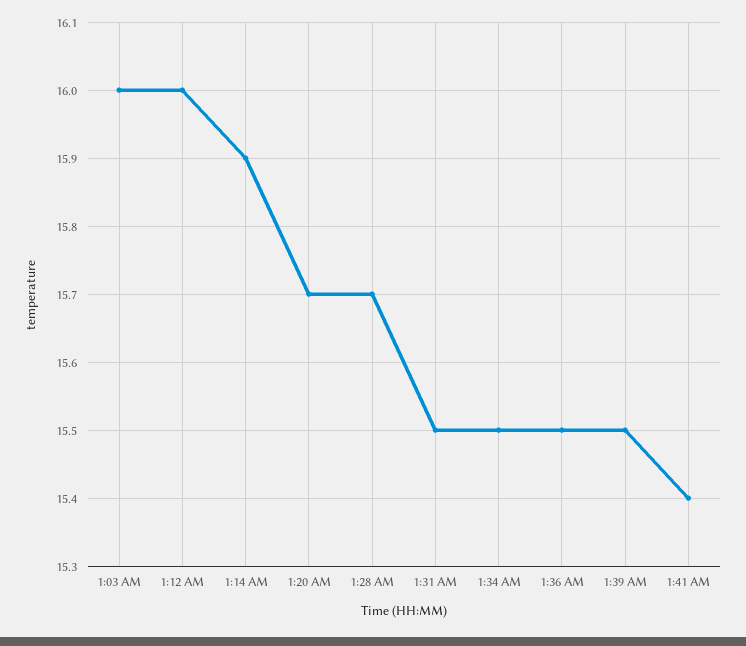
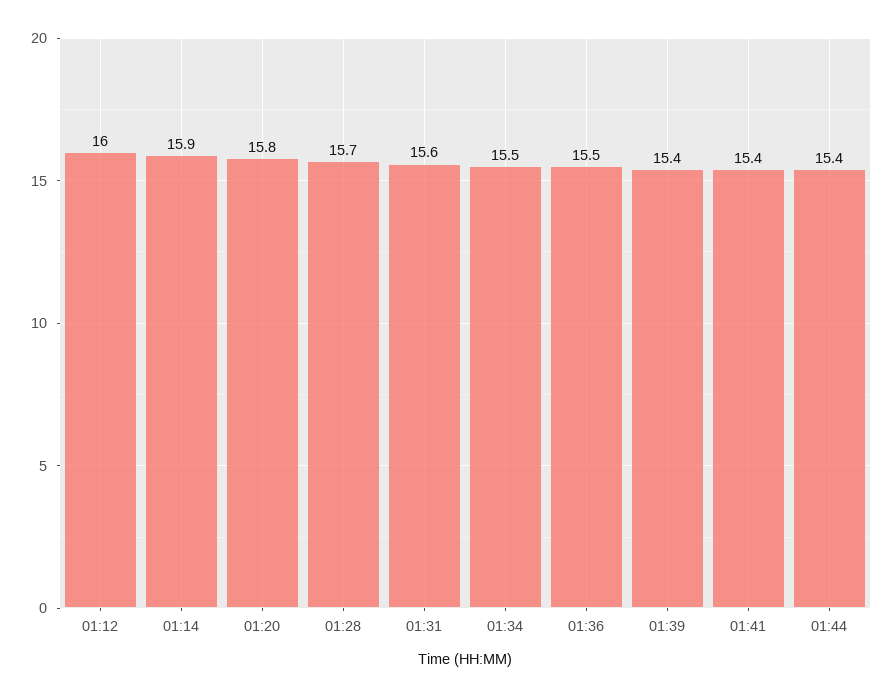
1:03 AM: 16 -> none
1:20 AM: 15.7 -> 15.8
1:31 AM: 15.5 -> 15.6
1:39 AM: 15.5 -> 15.4
01:44: none -> 15.4

